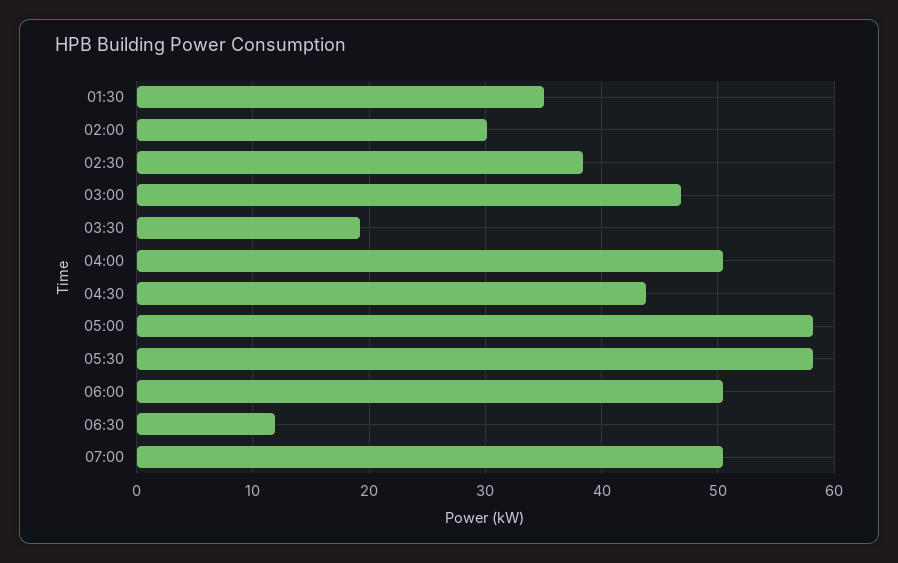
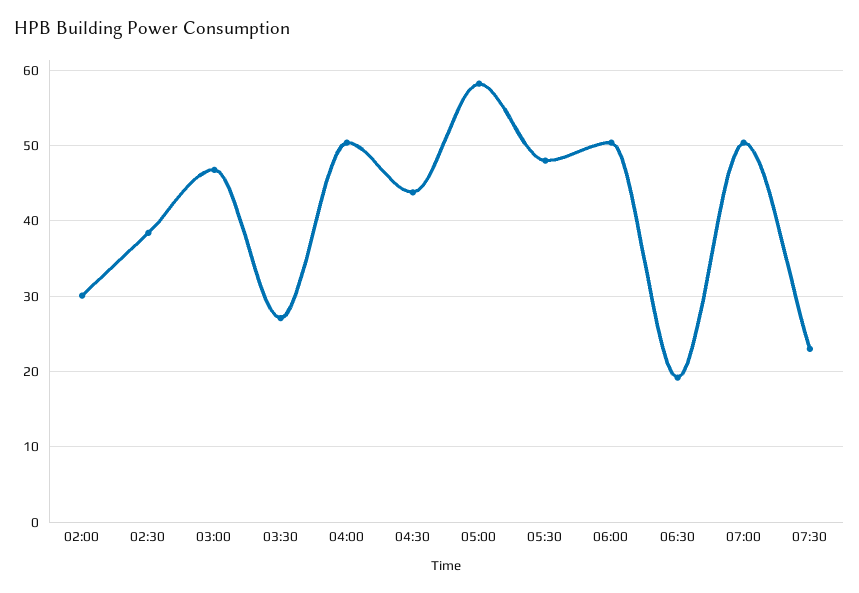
01:30: 35 -> none
03:30: 19 -> 27
05:30: 58 -> 48
06:30: 12 -> 19
07:30: none -> 23

